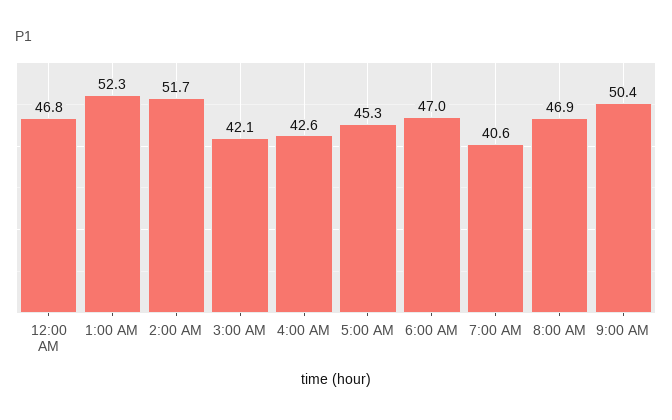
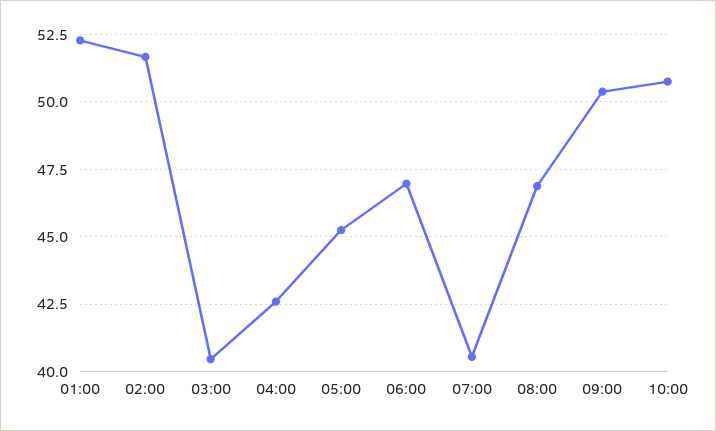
12:00 AM: 46.8 -> none
3:00 AM: 42.1 -> 40.5
10:00: none -> 50.75

